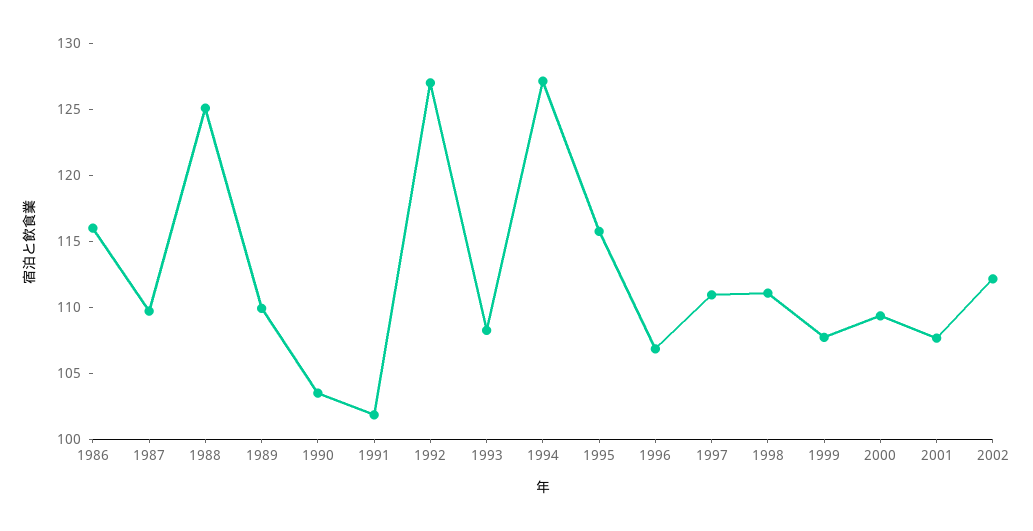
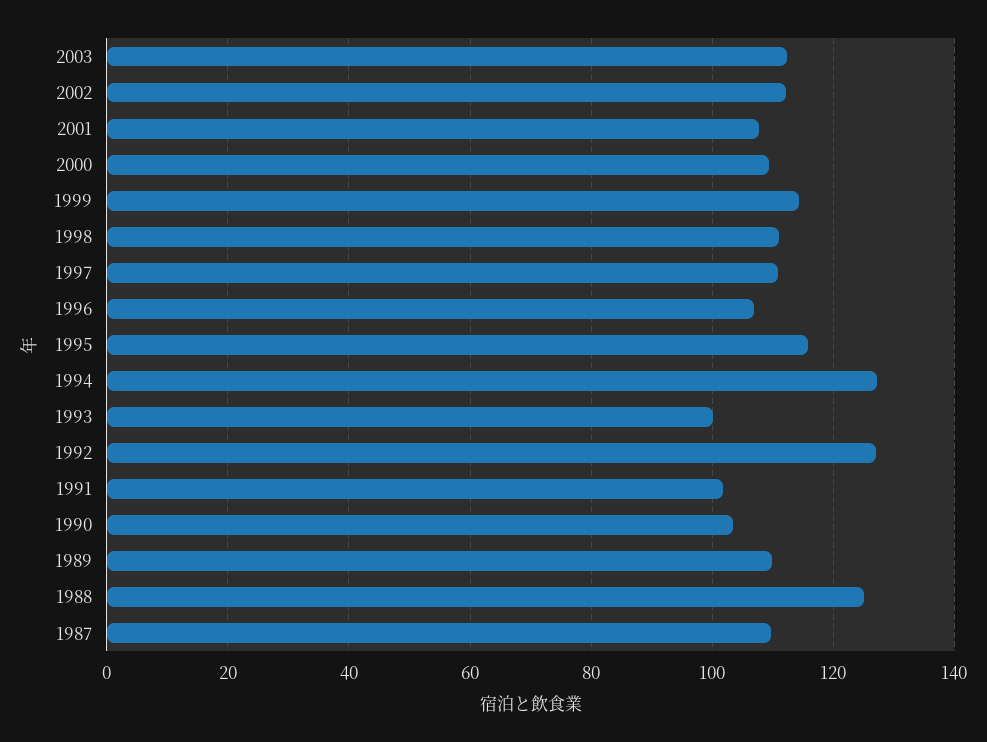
1986: 116 -> none
1993: 108 -> 100
1999: 108 -> 114
2003: none -> 112

